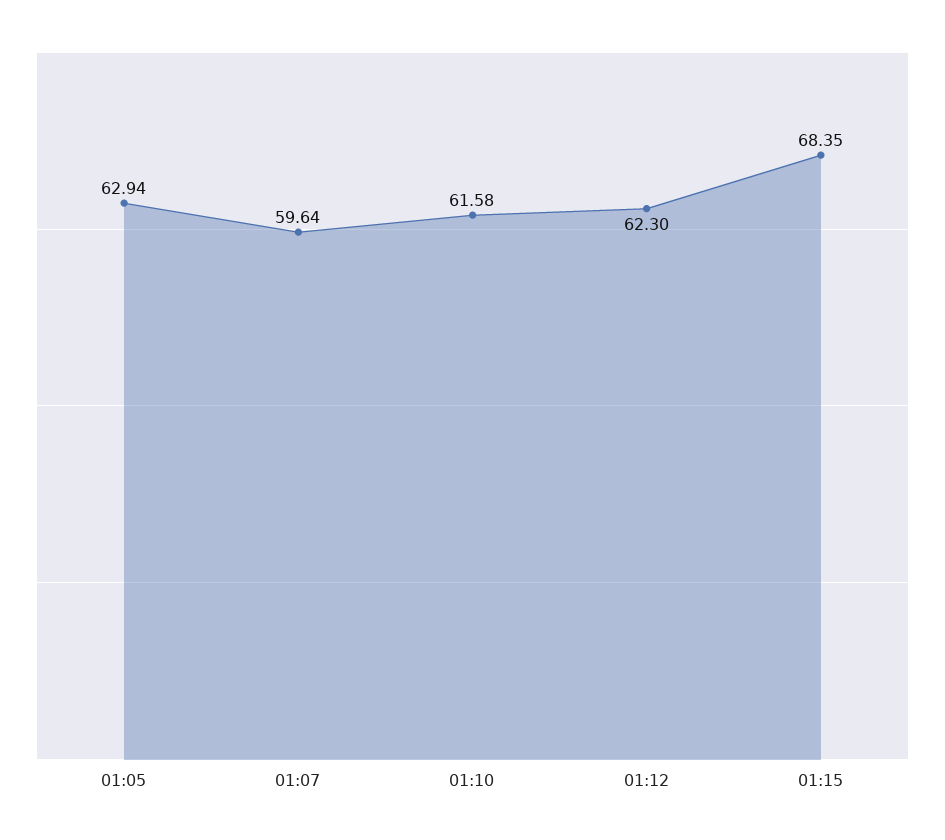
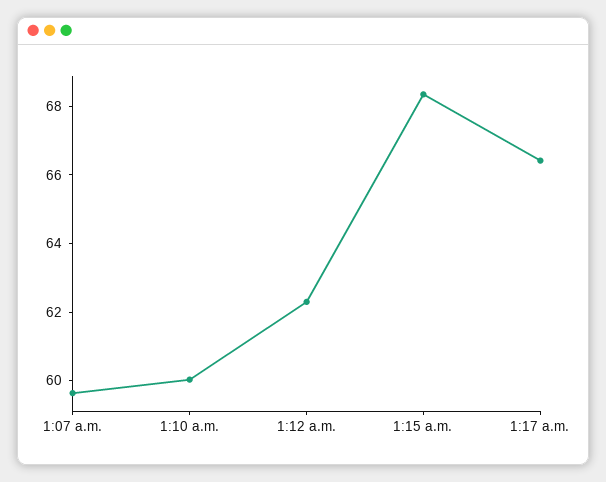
01:05: 62.94 -> none
01:10: 61.58 -> 60
1:17 a.m.: none -> 66.5

